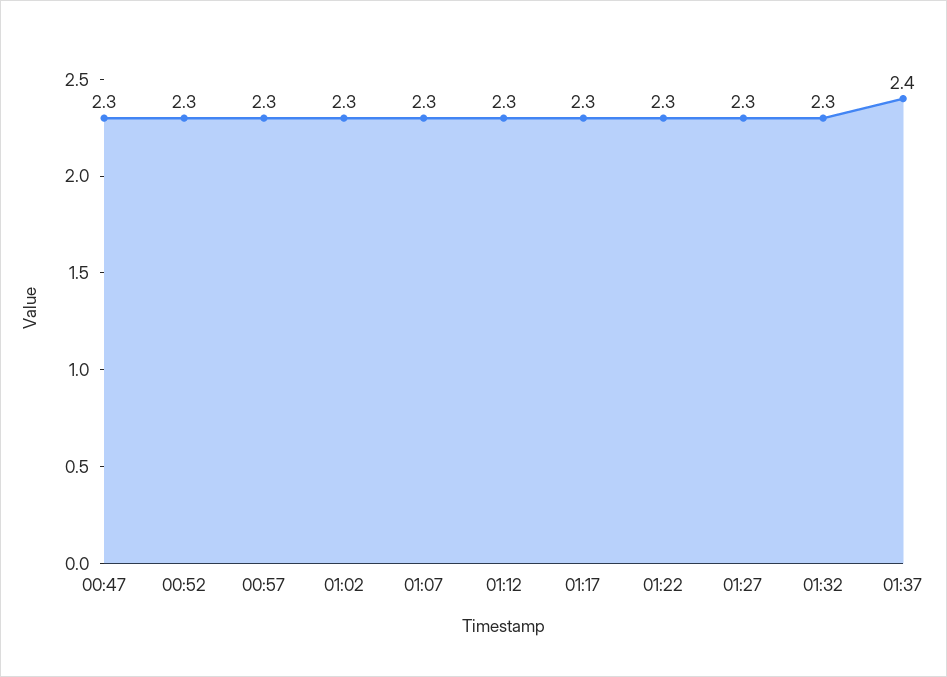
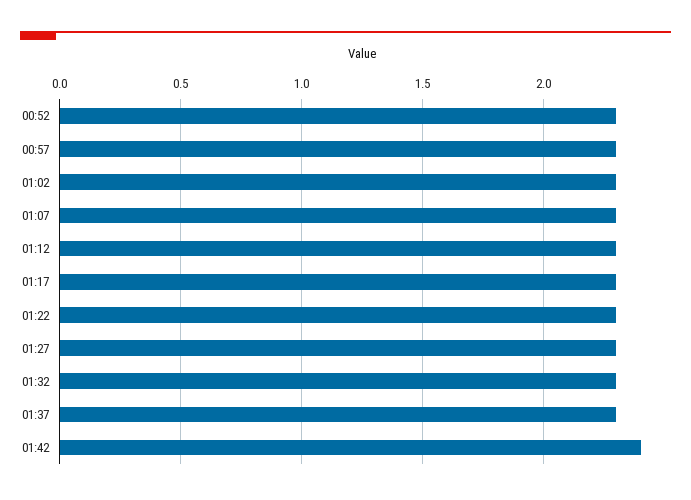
00:47: 2.3 -> none
01:37: 2.4 -> 2.3
01:42: none -> 2.4

